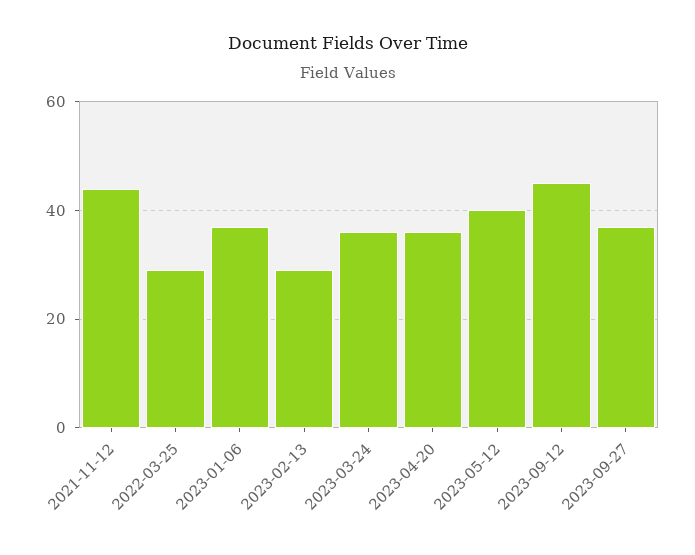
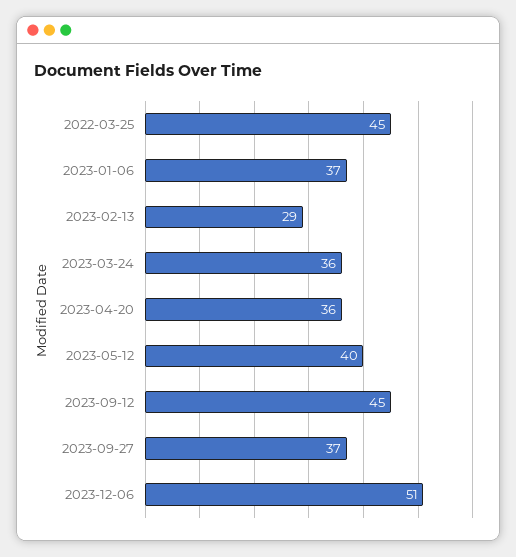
2021-11-12: 45 -> none
2022-03-25: 30 -> 45
2023-12-06: none -> 51

